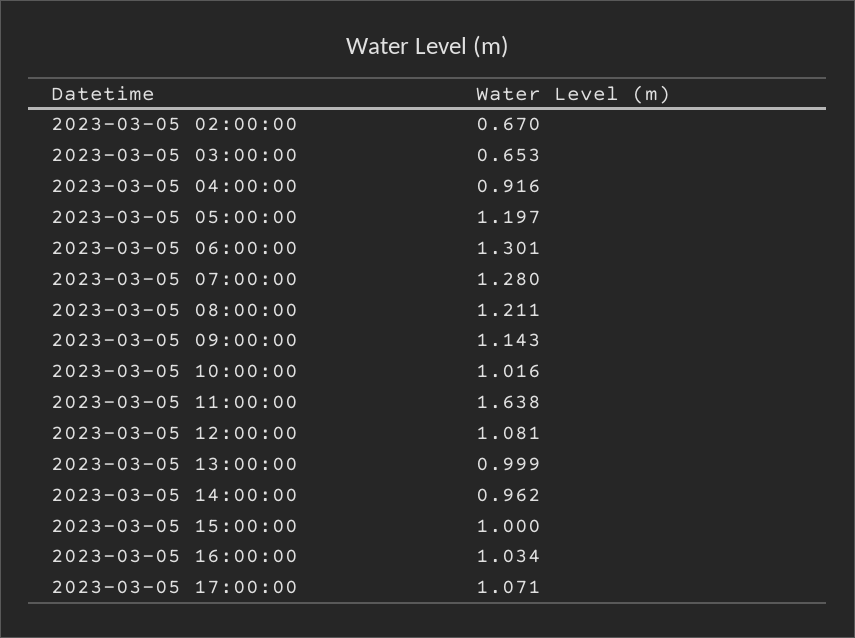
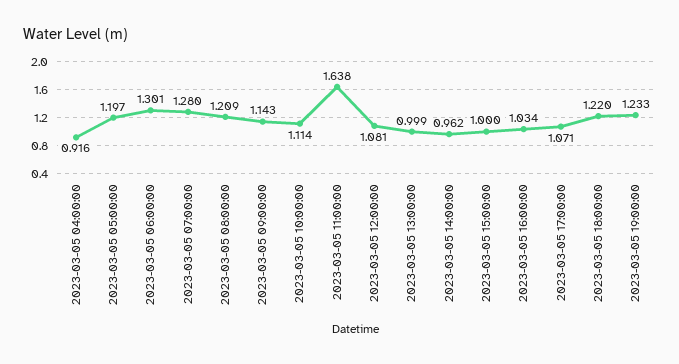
2023-03-05 02:00:00: 0.67 -> none
2023-03-05 03:00:00: 0.653 -> none
2023-03-05 08:00:00: 1.211 -> 1.209
2023-03-05 10:00:00: 1.016 -> 1.114
2023-03-05 18:00:00: none -> 1.22
2023-03-05 19:00:00: none -> 1.233

